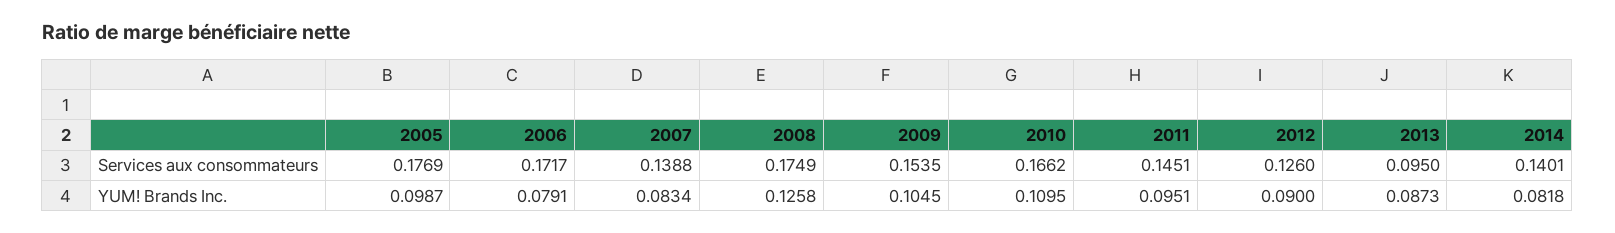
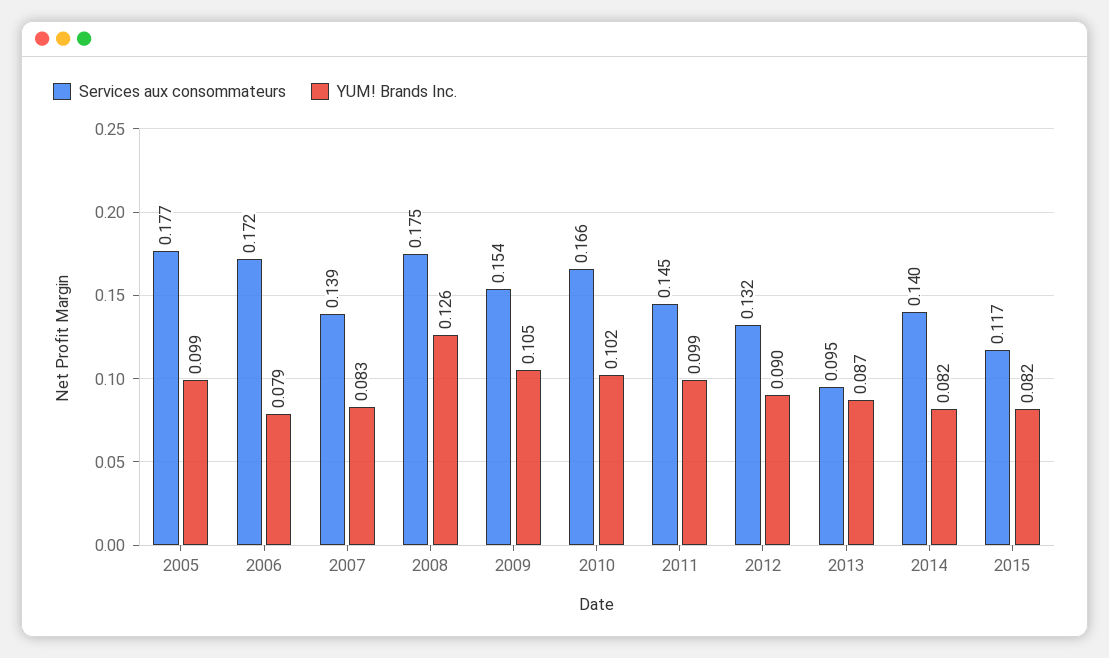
Services aux consommateurs, 2012: 0.126 -> 0.132
YUM! Brands Inc., 2010: 0.1095 -> 0.102
YUM! Brands Inc., 2011: 0.0951 -> 0.099
Services aux consommateurs, 2015: none -> 0.117
YUM! Brands Inc., 2015: none -> 0.082

